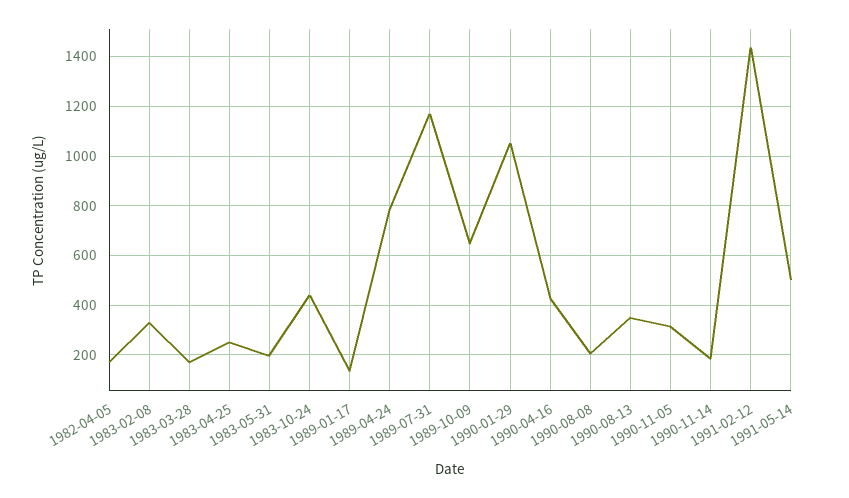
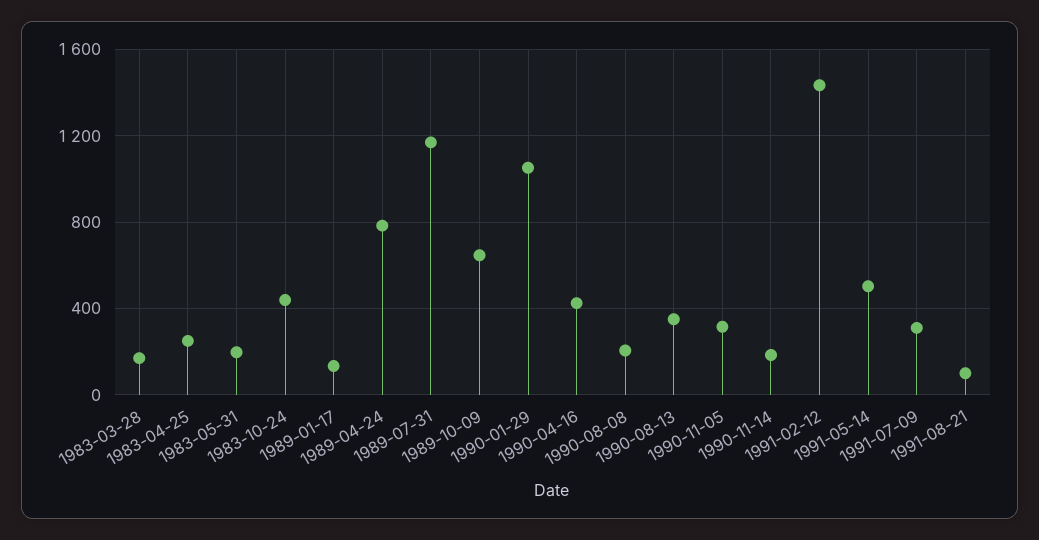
1982-04-05: 175 -> none
1983-02-08: 325 -> none
1991-07-09: none -> 300
1991-08-21: none -> 100

